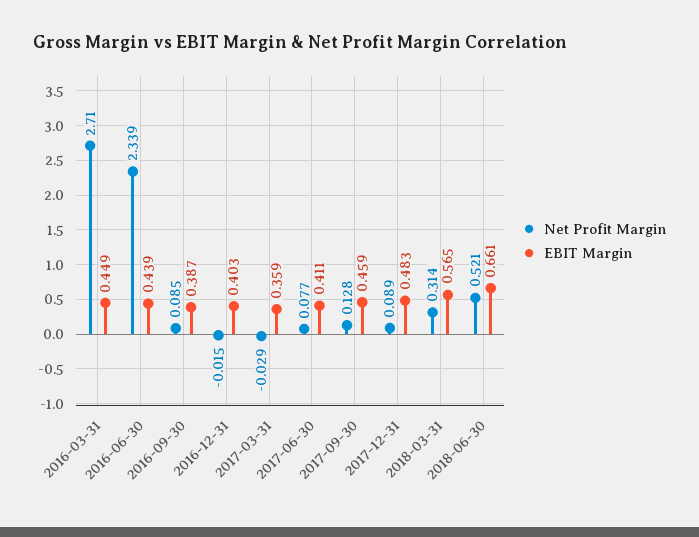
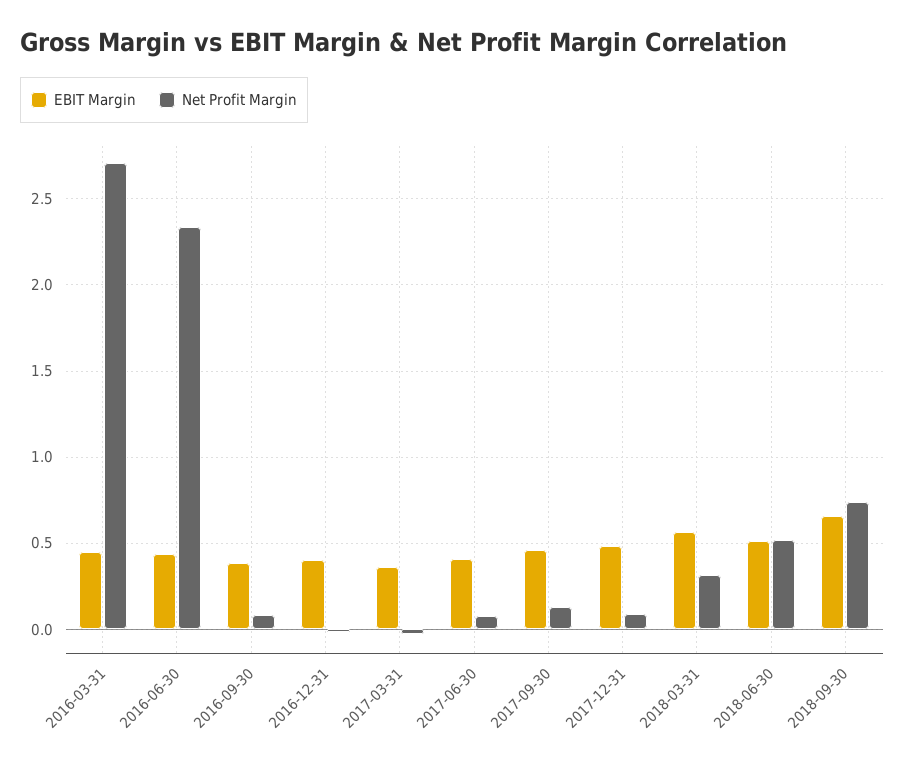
EBIT Margin, 2018-06-30: 0.661 -> 0.5
EBIT Margin, 2018-09-30: none -> 0.65
Net Profit Margin, 2018-09-30: none -> 0.75

